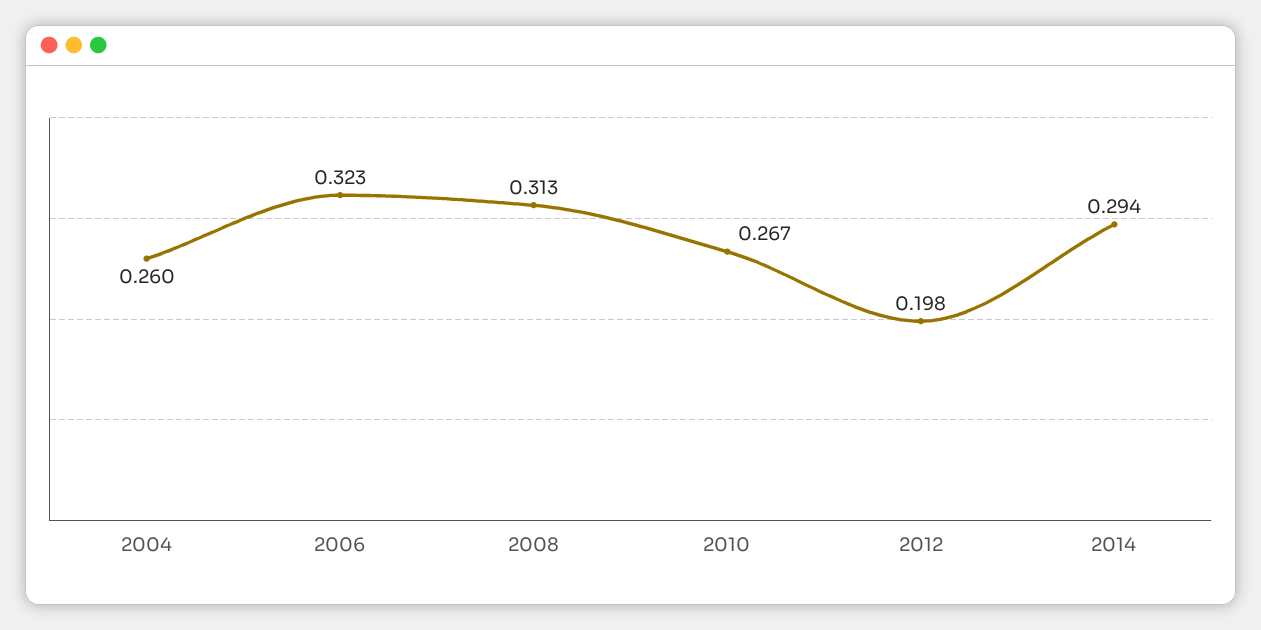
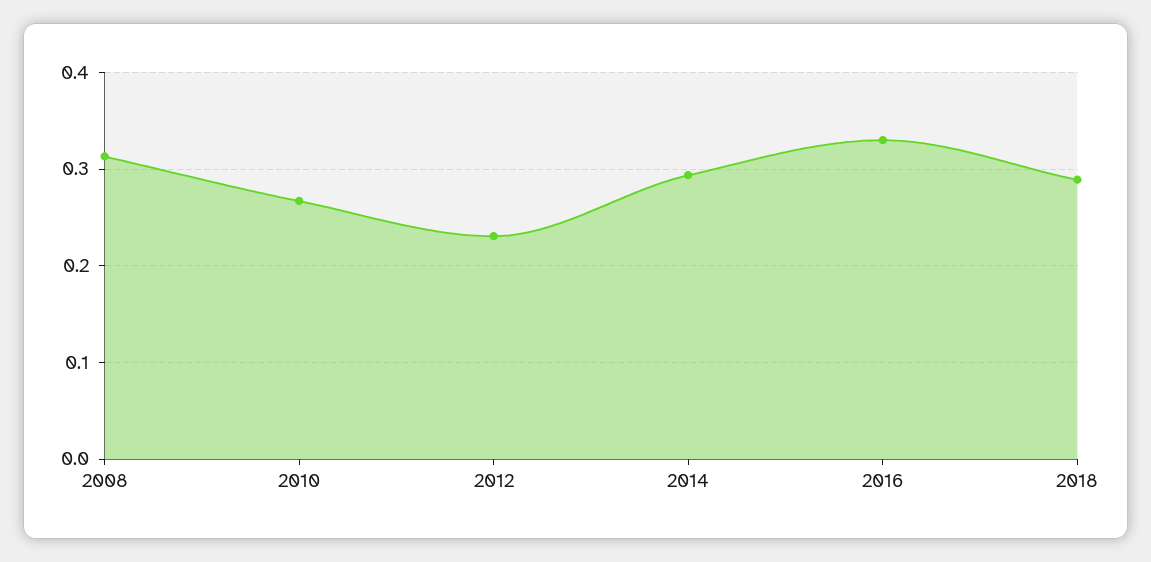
2004: 0.26 -> none
2006: 0.323 -> none
2012: 0.198 -> 0.23
2016: none -> 0.33
2018: none -> 0.29

